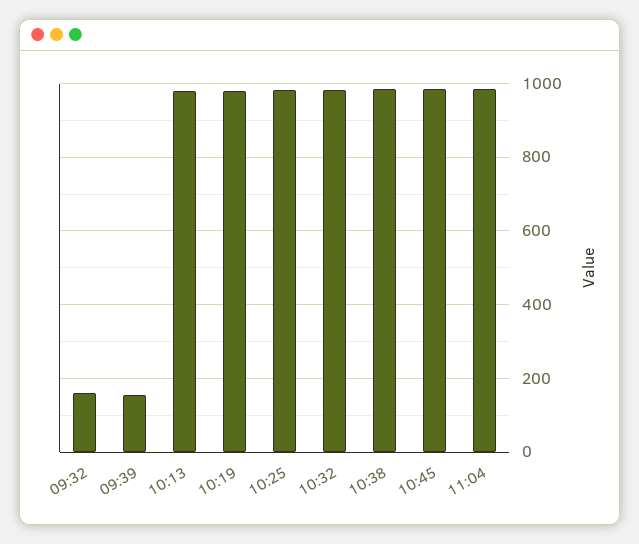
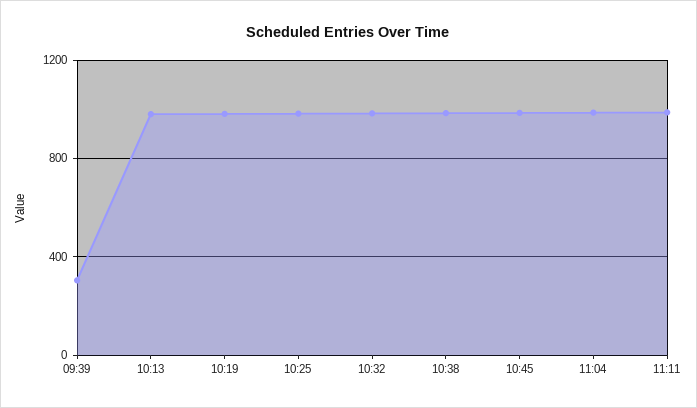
09:32: 160 -> none
09:39: 160 -> 300
11:11: none -> 1000

